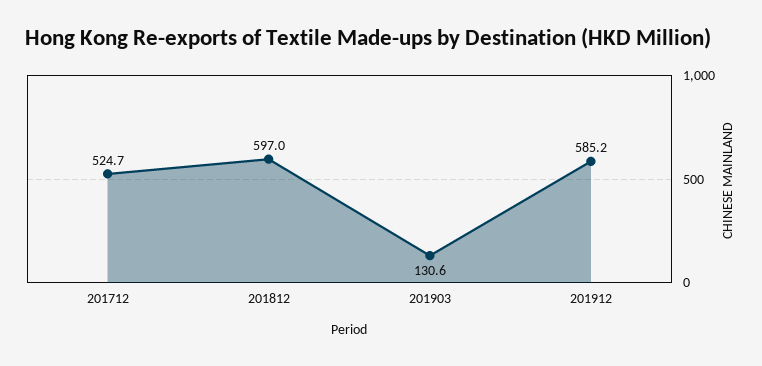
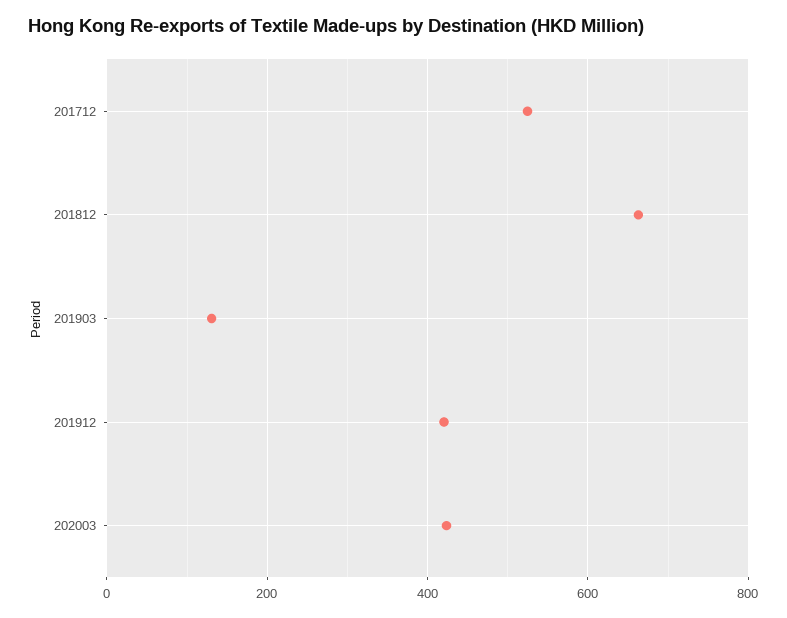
201812: 597 -> 660
201912: 585.2 -> 420
202003: none -> 420

